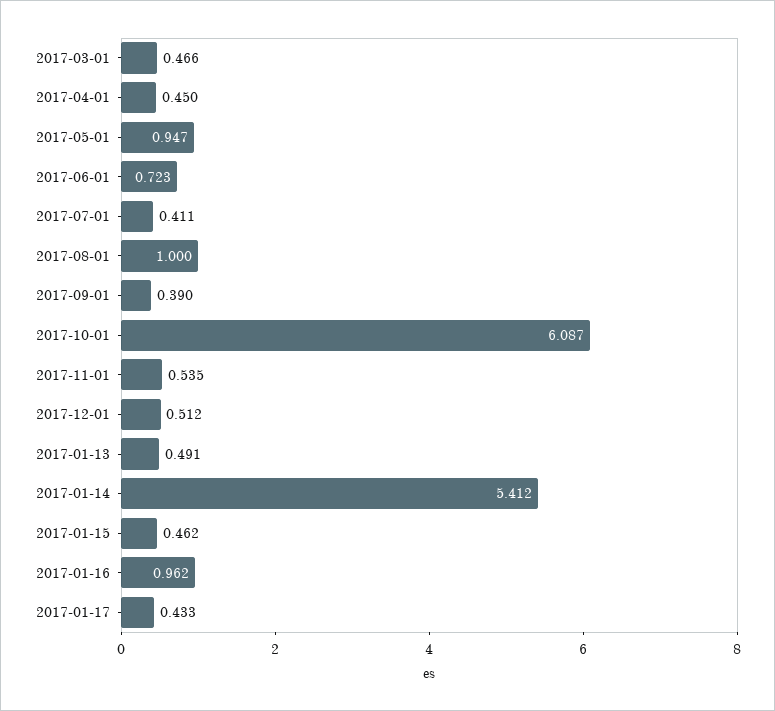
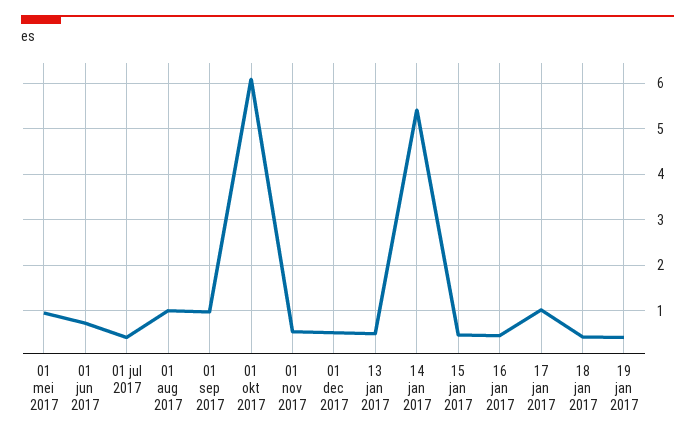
2017-03-01: 0.466 -> none
2017-04-01: 0.45 -> none
2017-09-01: 0.39 -> 1
2017-01-16: 0.962 -> 0.4
2017-01-17: 0.433 -> 1
18 jan 2017: none -> 0.4
19 jan 2017: none -> 0.4

